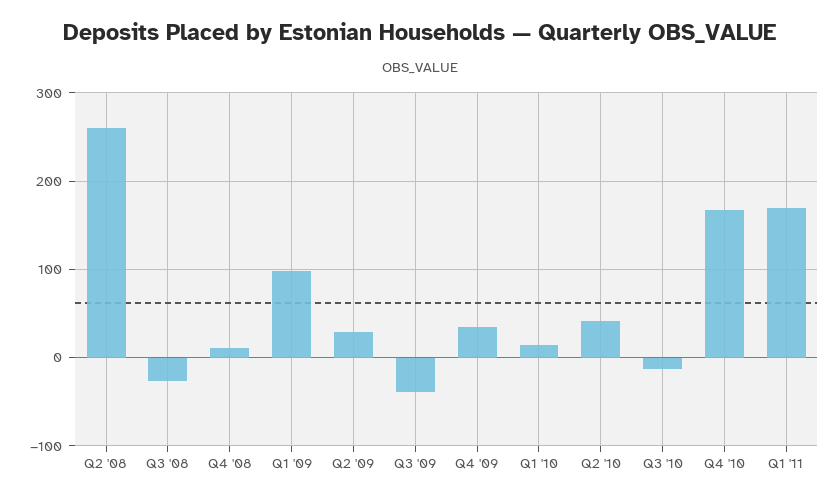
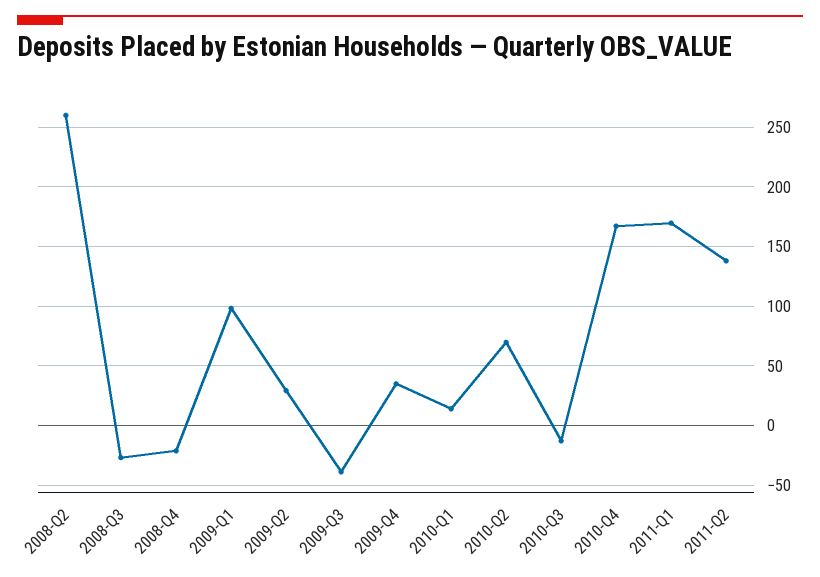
Q4 '08: 10 -> -20
Q2 '10: 40 -> 70
2011-Q2: none -> 140

